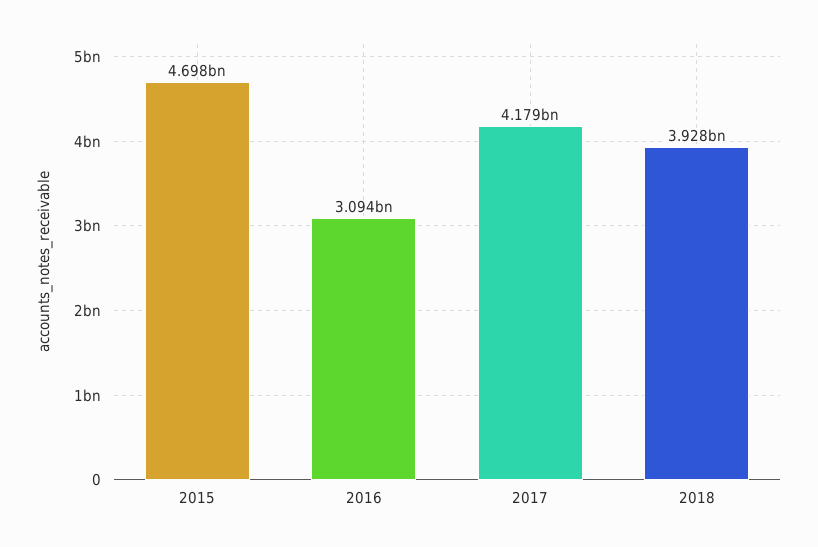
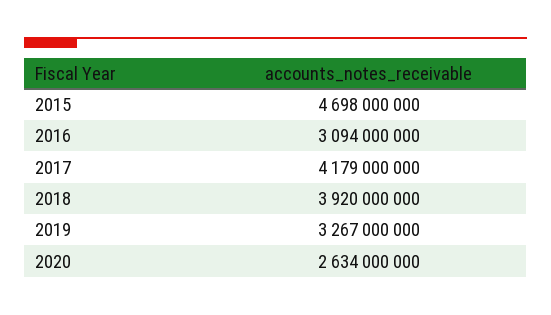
2018: 3928000000 -> 3920000000
2019: none -> 3267000000
2020: none -> 2634000000

